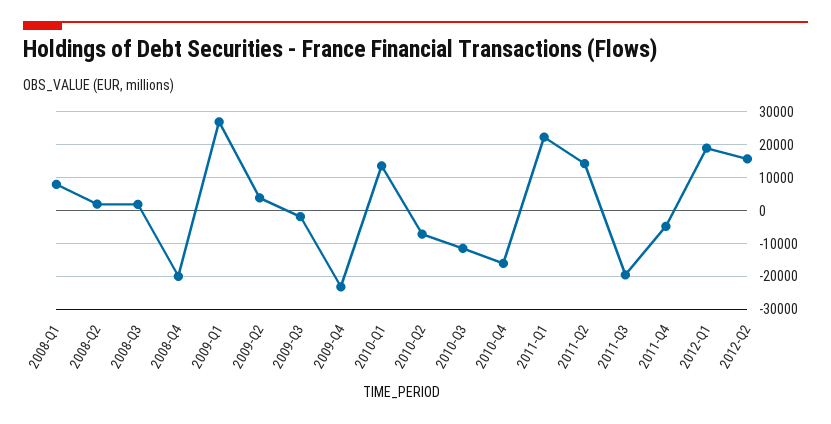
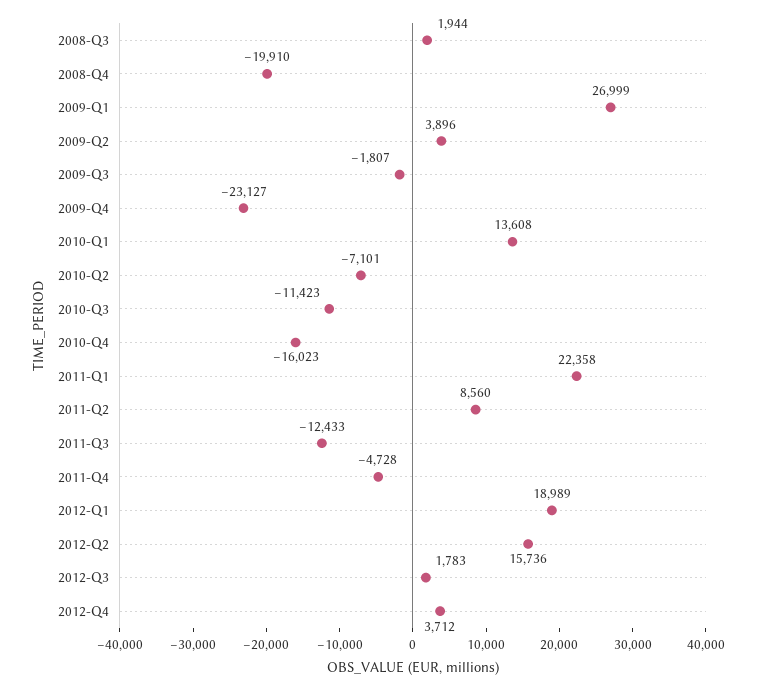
2008-Q1: 8000 -> none
2008-Q2: 2000 -> none
2011-Q2: 14000 -> 8560
2011-Q3: -20000 -> -12433
2012-Q3: none -> 1783
2012-Q4: none -> 3712

